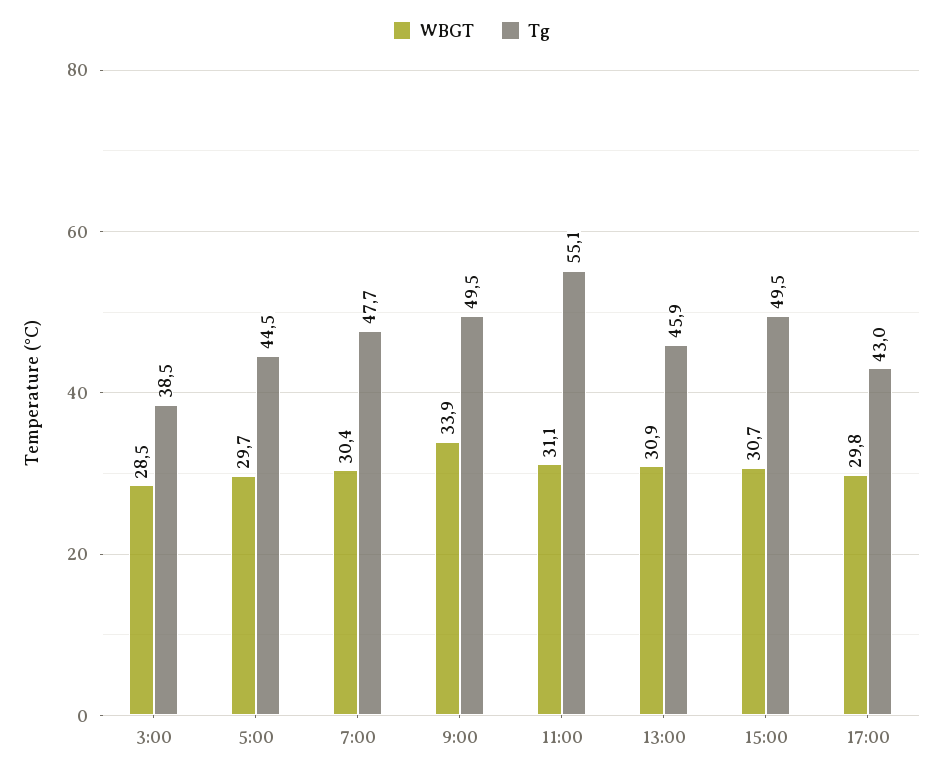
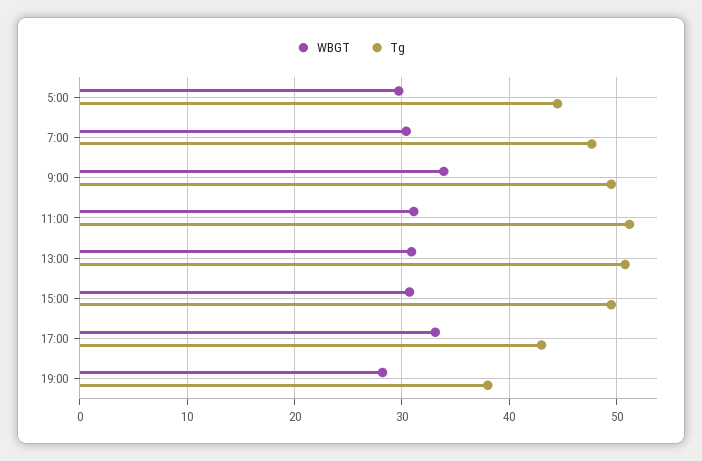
WBGT, 3:00: 28.5 -> none
Tg, 3:00: 38.5 -> none
Tg, 11:00: 55.1 -> 51
Tg, 13:00: 45.9 -> 51
WBGT, 17:00: 29.8 -> 33
WBGT, 19:00: none -> 28
Tg, 19:00: none -> 38

